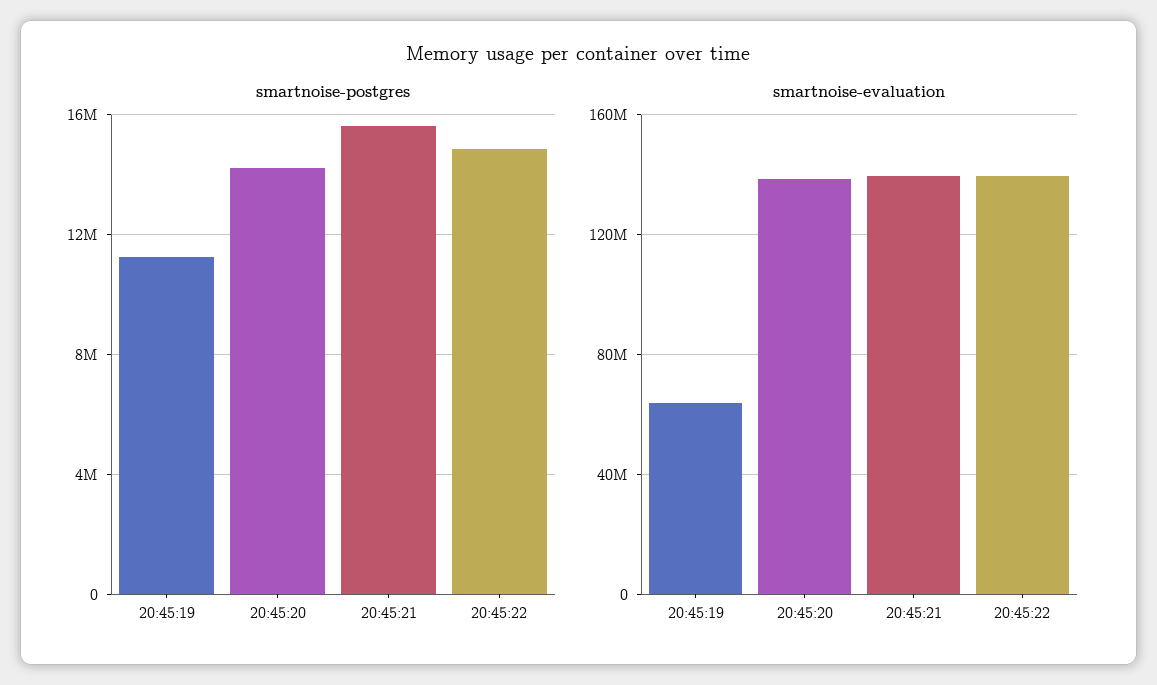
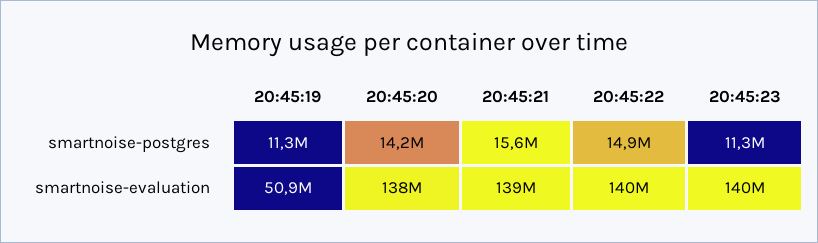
smartnoise-evaluation, 20:45:19: 65000000 -> 50900000
smartnoise-postgres, 20:45:23: none -> 11300000
smartnoise-evaluation, 20:45:23: none -> 140000000

